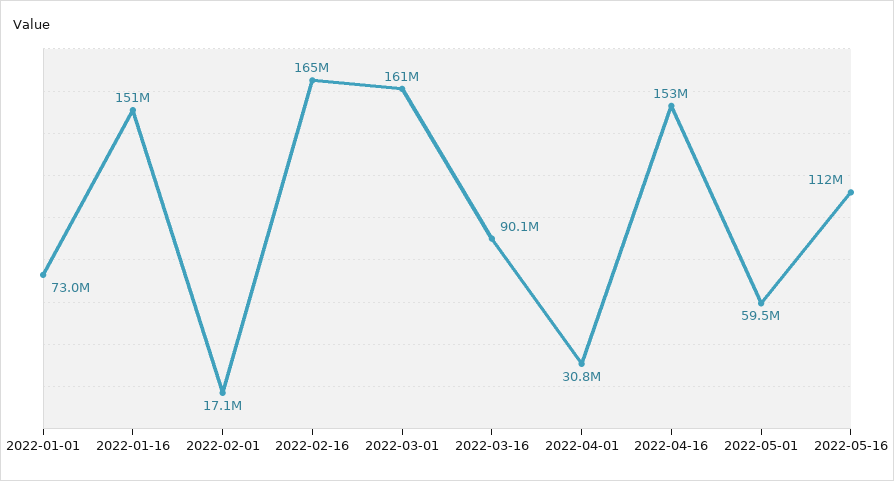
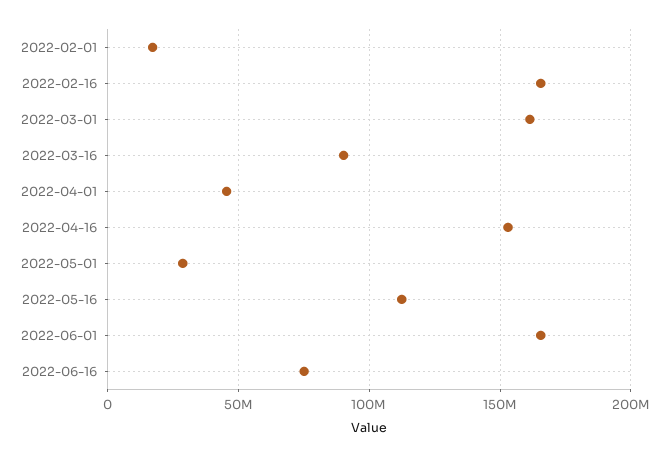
2022-01-01: 73000000 -> none
2022-01-16: 151000000 -> none
2022-04-01: 30800000 -> 45000000
2022-05-01: 59500000 -> 30000000
2022-06-01: none -> 165000000
2022-06-16: none -> 75000000

